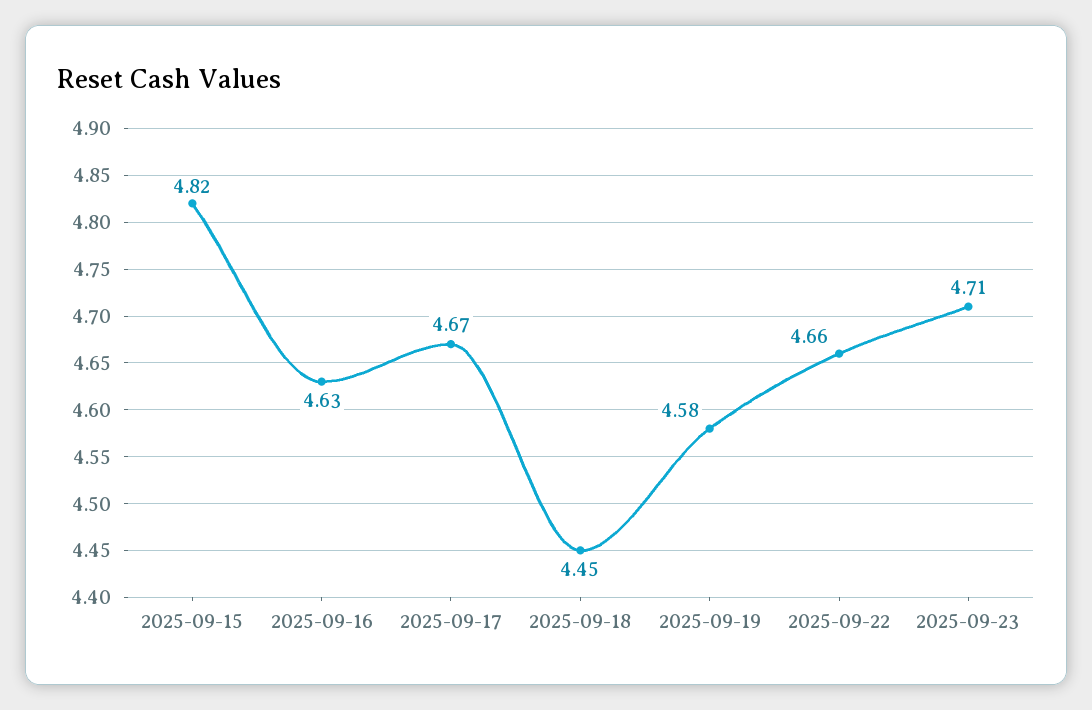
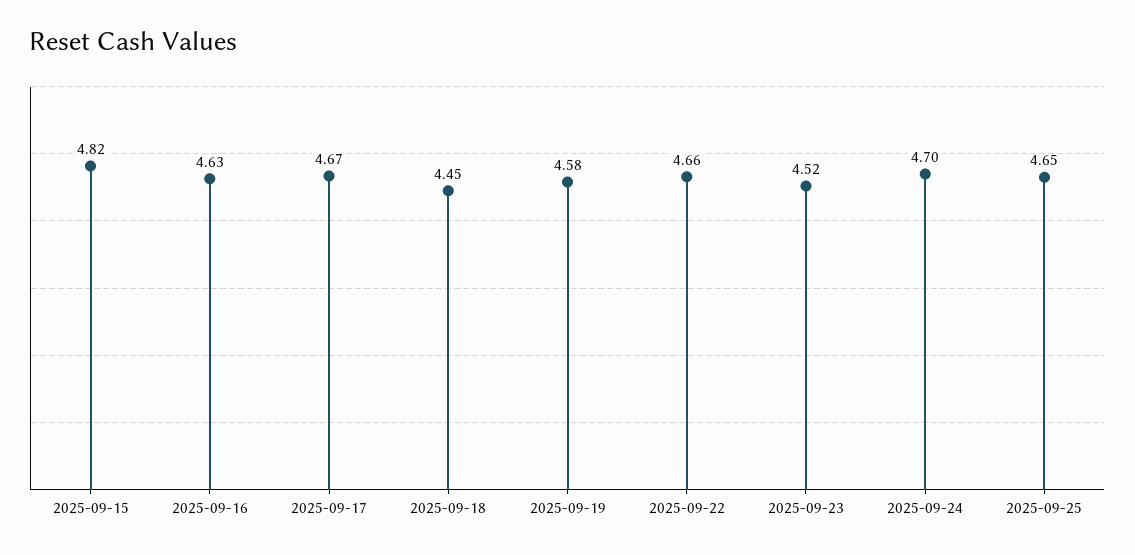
2025-09-23: 4.71 -> 4.52
2025-09-24: none -> 4.7
2025-09-25: none -> 4.65

